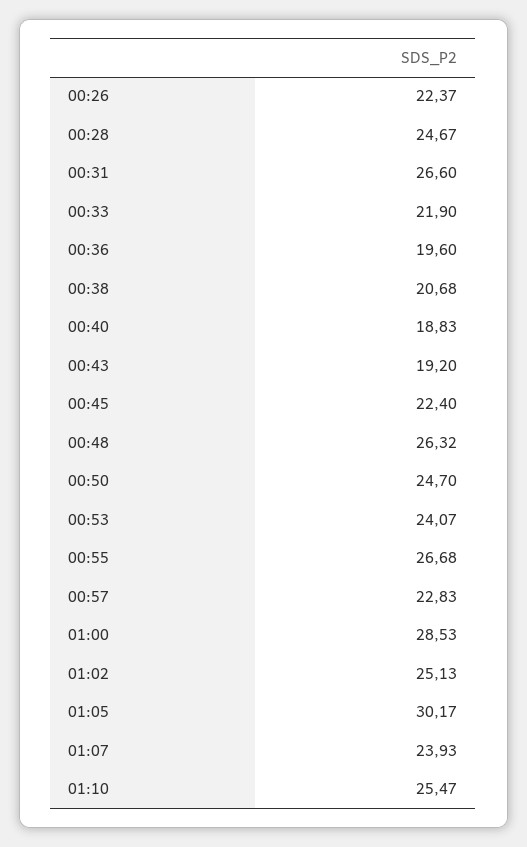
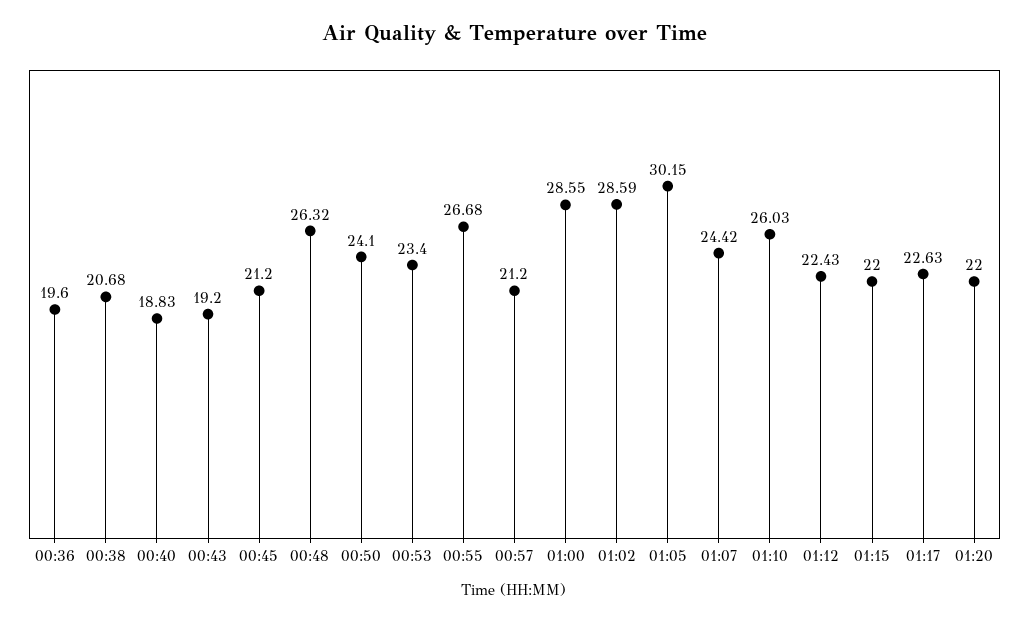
00:26: 22.37 -> none
00:28: 24.67 -> none
00:31: 26.6 -> none
00:33: 21.9 -> none
00:45: 22.4 -> 21.2
00:50: 24.7 -> 24.1
00:53: 24.07 -> 23.4
00:57: 22.83 -> 21.2
01:00: 28.53 -> 28.55
01:02: 25.13 -> 28.59
01:05: 30.17 -> 30.15
01:07: 23.93 -> 24.42
01:10: 25.47 -> 26.03
01:12: none -> 22.43
01:15: none -> 22
01:17: none -> 22.63
01:20: none -> 22

